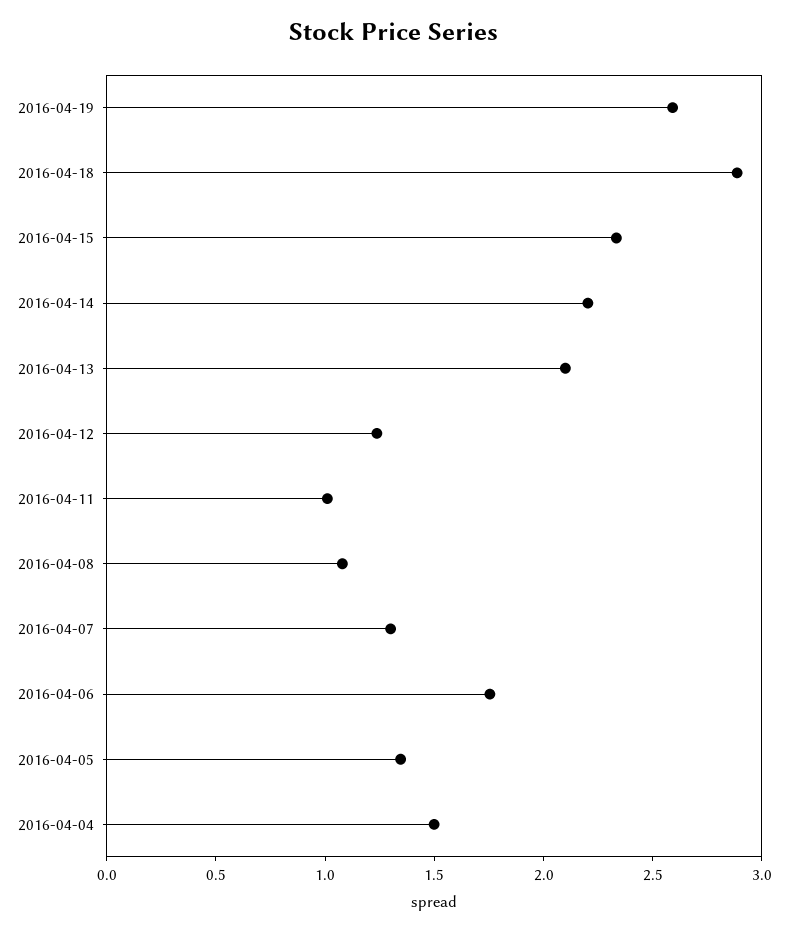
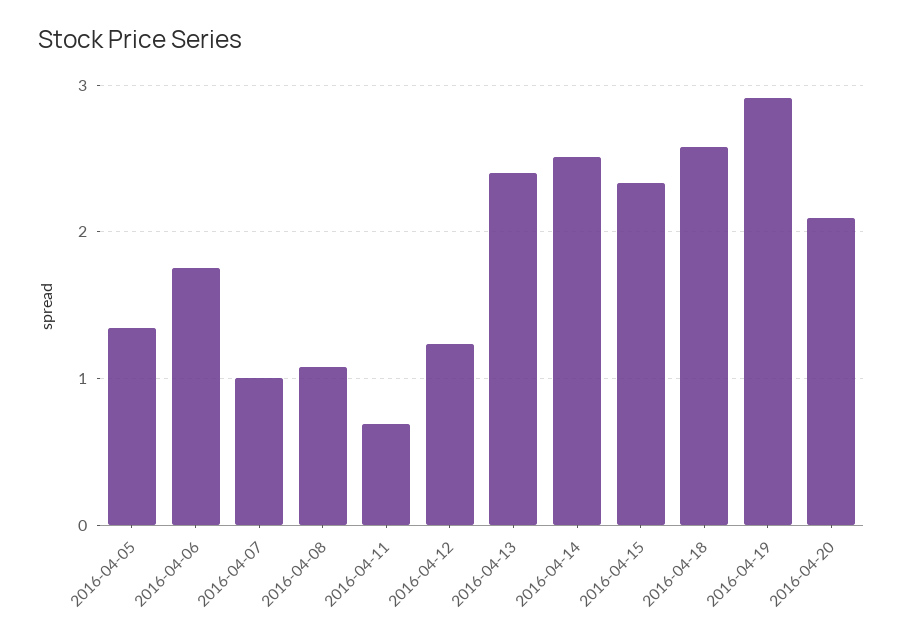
2016-04-19: 2.6 -> 2.9
2016-04-18: 2.9 -> 2.6
2016-04-14: 2.2 -> 2.5
2016-04-13: 2.1 -> 2.4
2016-04-11: 1 -> 0.7
2016-04-07: 1.3 -> 1
2016-04-04: 1.5 -> none
2016-04-20: none -> 2.1

